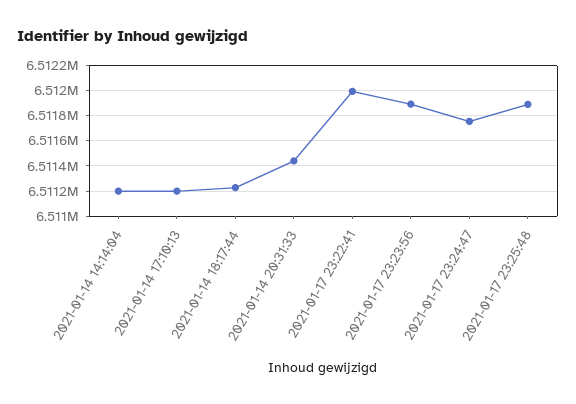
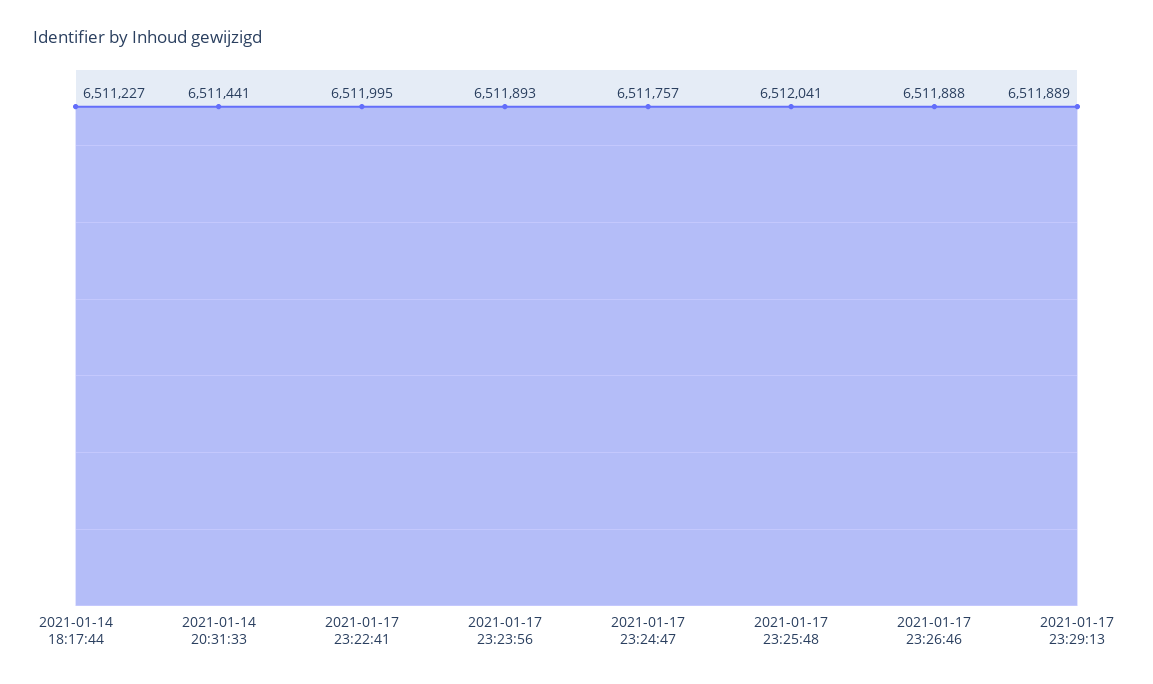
2021-01-14 14:14:04: 6511200 -> none
2021-01-14 17:10:13: 6511200 -> none
2021-01-17 23:25:48: 6511900 -> 6512041
2021-01-17 23:26:46: none -> 6511888
2021-01-17 23:29:13: none -> 6511889

